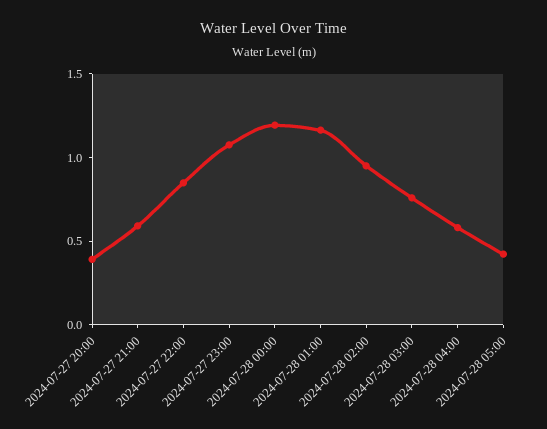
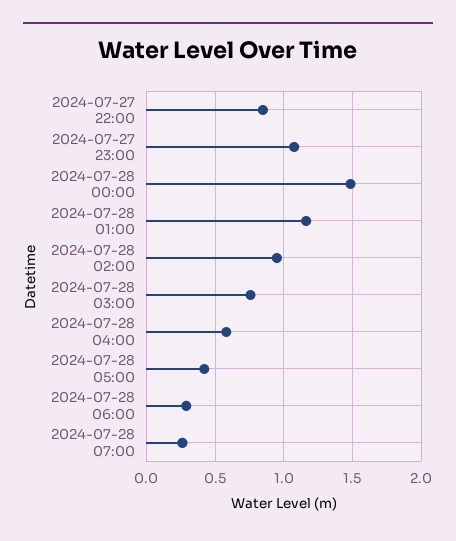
2024-07-27 20:00: 0.4 -> none
2024-07-27 21:00: 0.6 -> none
2024-07-28 00:00: 1.2 -> 1.5
2024-07-28 06:00: none -> 0.3
2024-07-28 07:00: none -> 0.25

